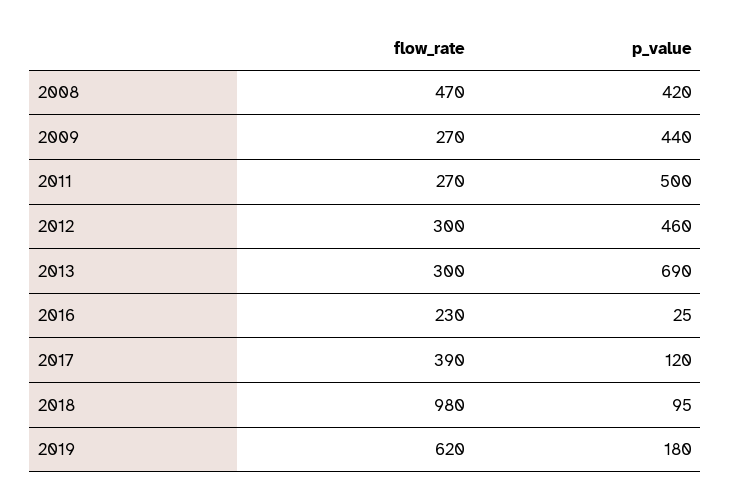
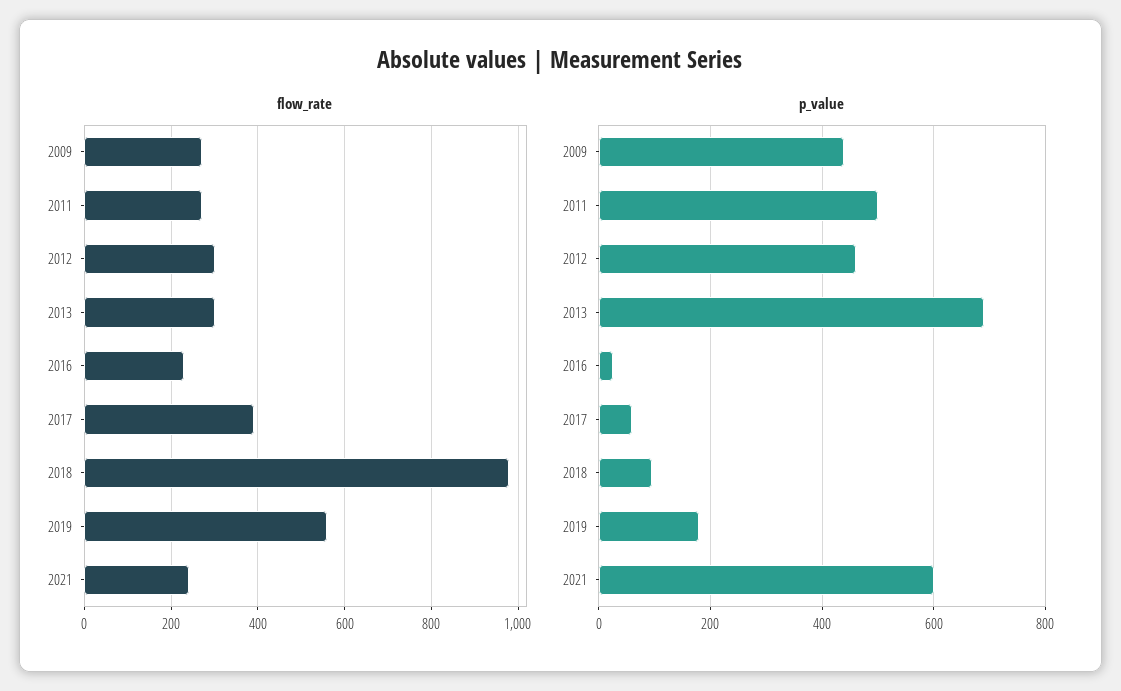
flow_rate, 2008: 470 -> none
p_value, 2008: 420 -> none
p_value, 2017: 120 -> 60
flow_rate, 2019: 620 -> 560
flow_rate, 2021: none -> 240
p_value, 2021: none -> 600

